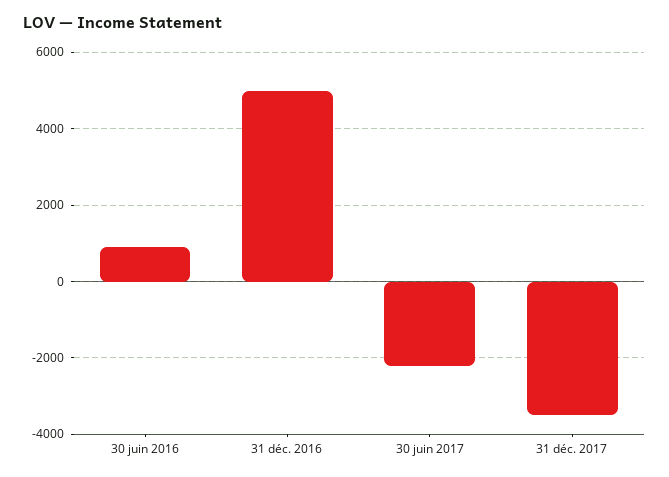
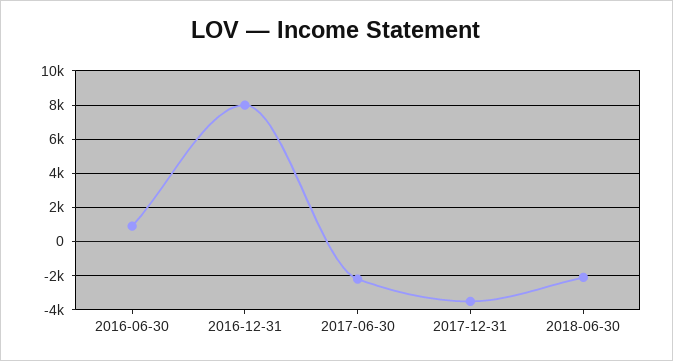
31 déc. 2016: 5000 -> 8000
2018-06-30: none -> -2000

